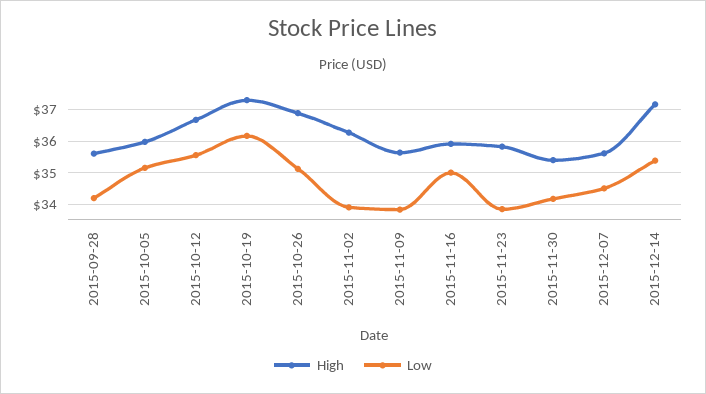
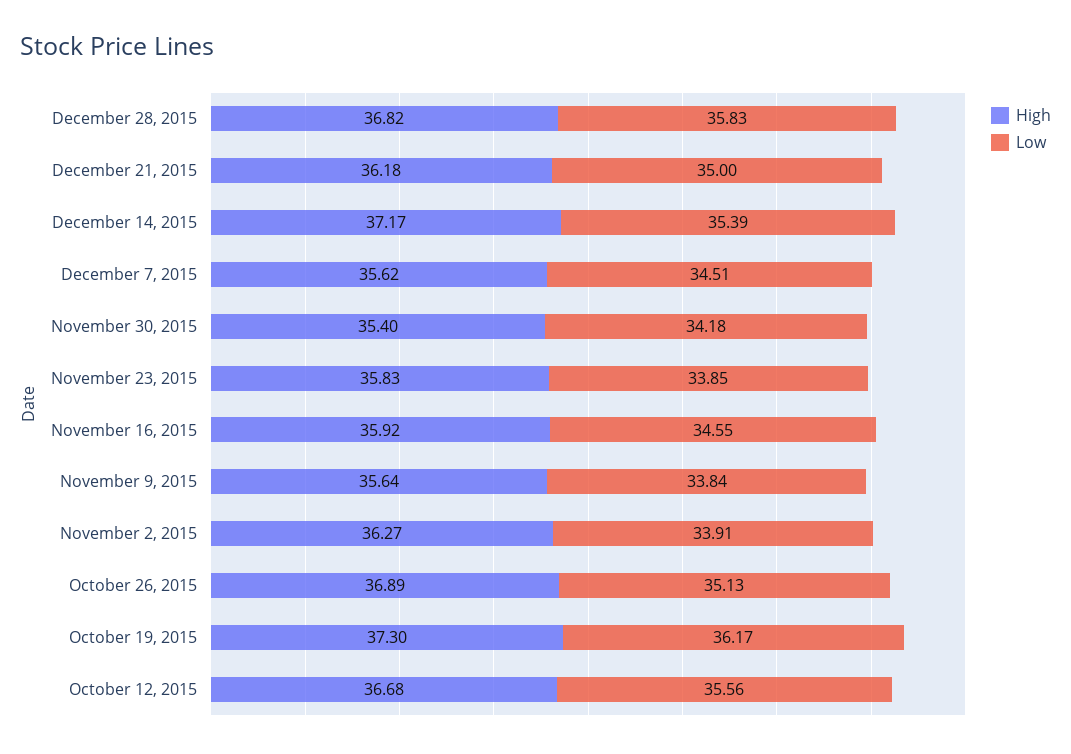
High, 2015-09-28: 35.6 -> none
Low, 2015-09-28: 34.2 -> none
High, 2015-10-05: 36 -> none
Low, 2015-10-05: 35.2 -> none
Low, 2015-11-16: 35 -> 34.55
High, December 28, 2015: none -> 36.82
Low, December 28, 2015: none -> 35.83
High, December 21, 2015: none -> 36.18
Low, December 21, 2015: none -> 35

